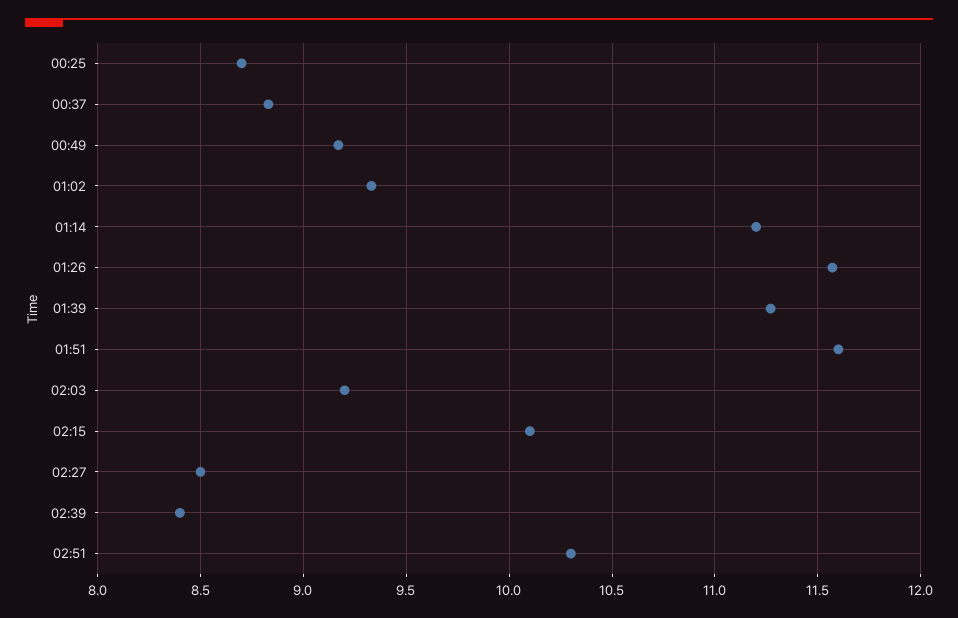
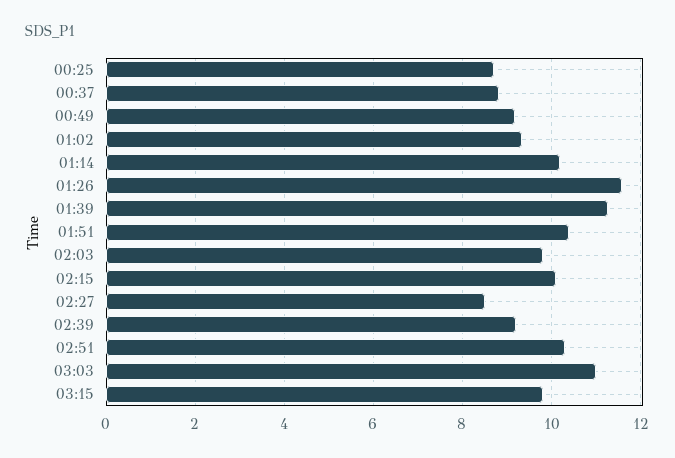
01:14: 11.2 -> 10.2
01:51: 11.6 -> 10.4
02:03: 9.2 -> 9.8
02:39: 8.4 -> 9.2
03:03: none -> 11
03:15: none -> 9.8

